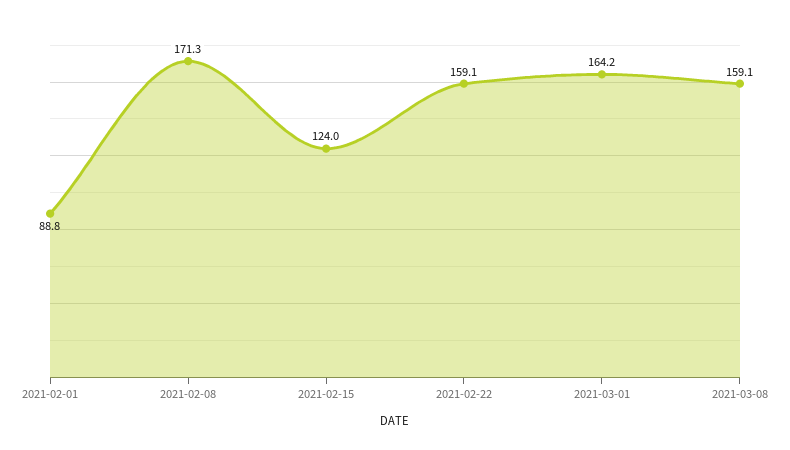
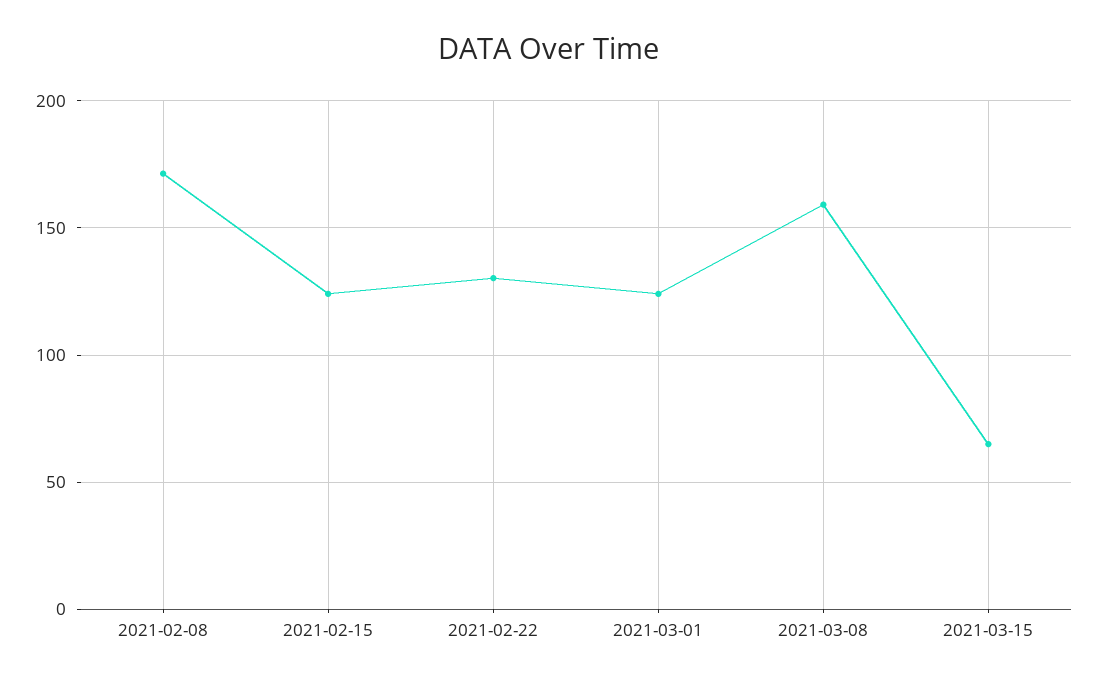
2021-02-01: 88.8 -> none
2021-02-22: 159.1 -> 130
2021-03-01: 164.2 -> 125
2021-03-15: none -> 65

